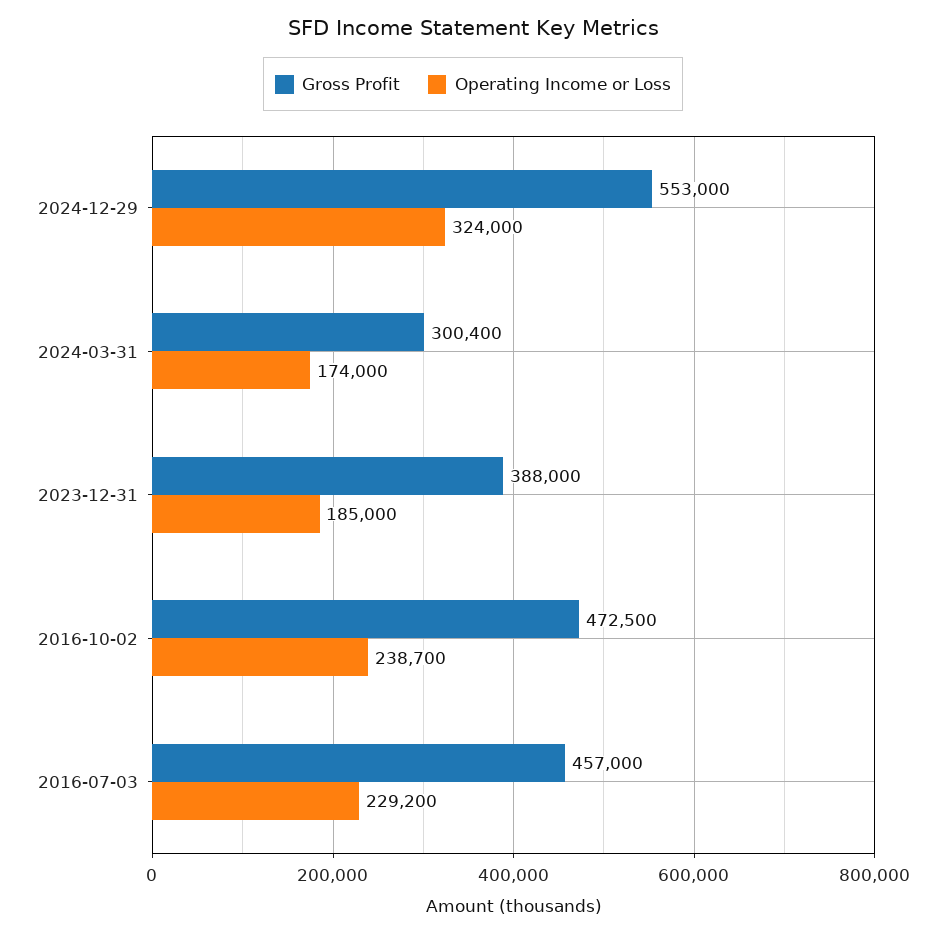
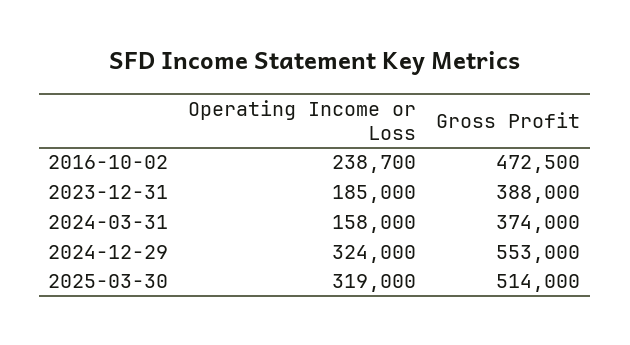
Gross Profit, 2024-03-31: 300400 -> 374000
Operating Income or Loss, 2024-03-31: 174000 -> 158000
Gross Profit, 2016-07-03: 457000 -> none
Operating Income or Loss, 2016-07-03: 229200 -> none
Operating Income or Loss, 2025-03-30: none -> 319000
Gross Profit, 2025-03-30: none -> 514000

